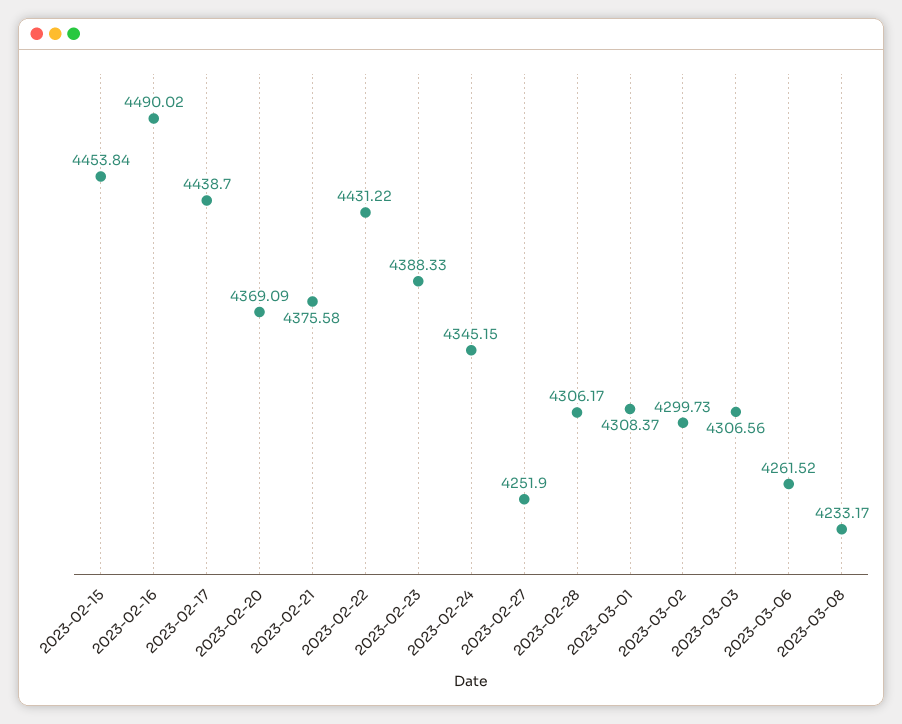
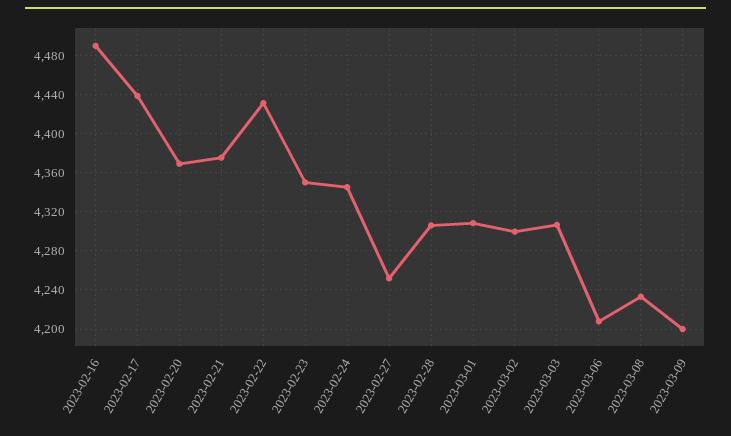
2023-02-15: 4453.84 -> none
2023-02-23: 4388.33 -> 4350
2023-03-06: 4261.52 -> 4210
2023-03-09: none -> 4200

